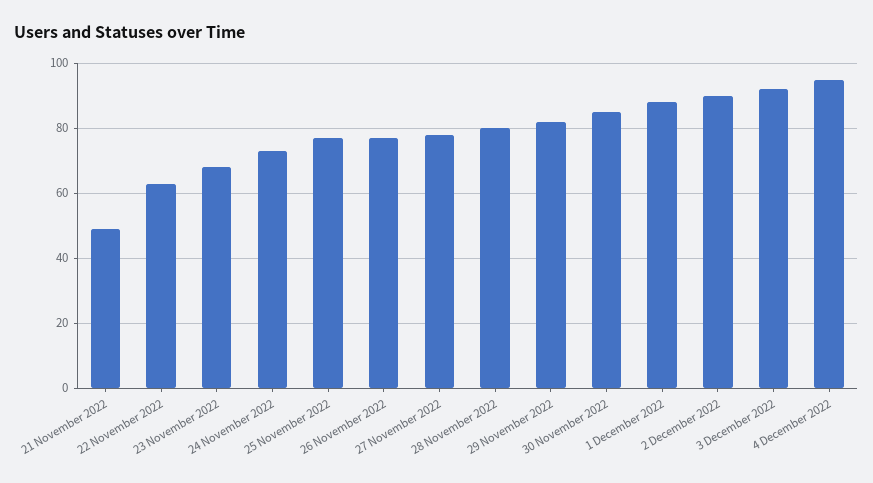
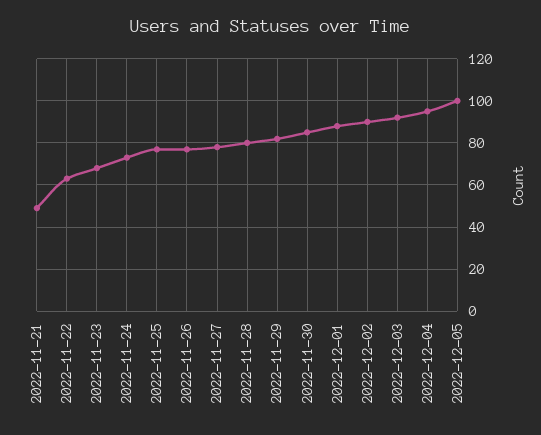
2022-12-05: none -> 100

